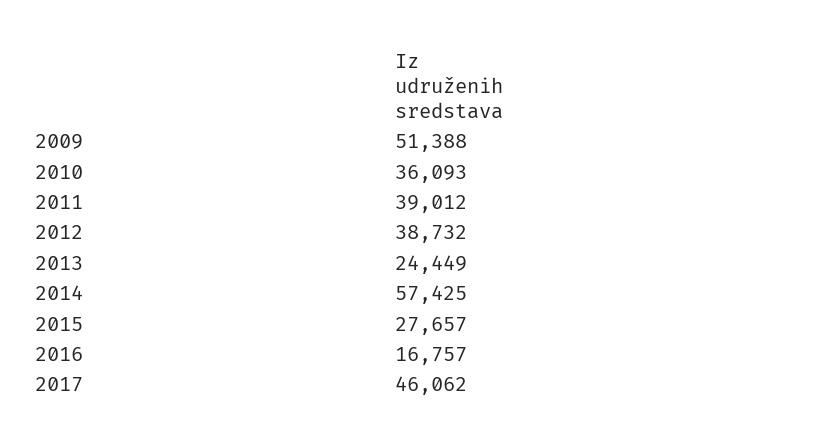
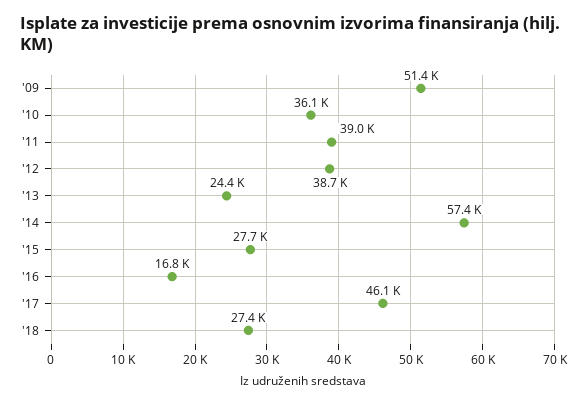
'18: none -> 27400

